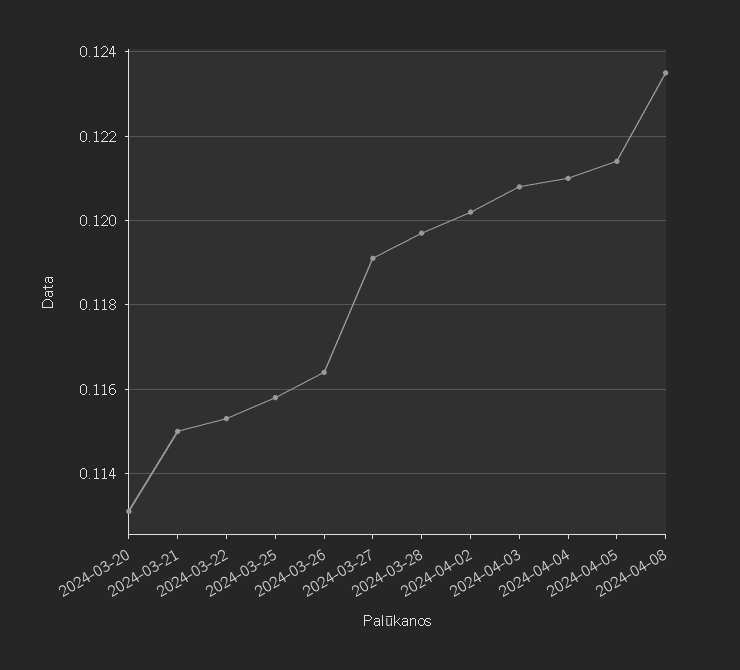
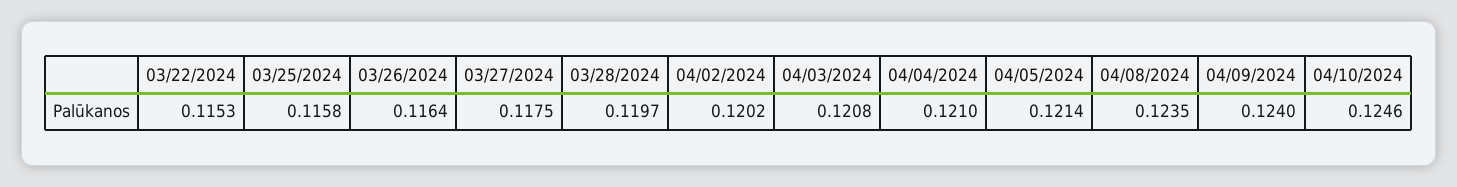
2024-03-20: 0.113 -> none
2024-03-21: 0.115 -> none
2024-03-27: 0.119 -> 0.1175
04/09/2024: none -> 0.124
04/10/2024: none -> 0.1246

